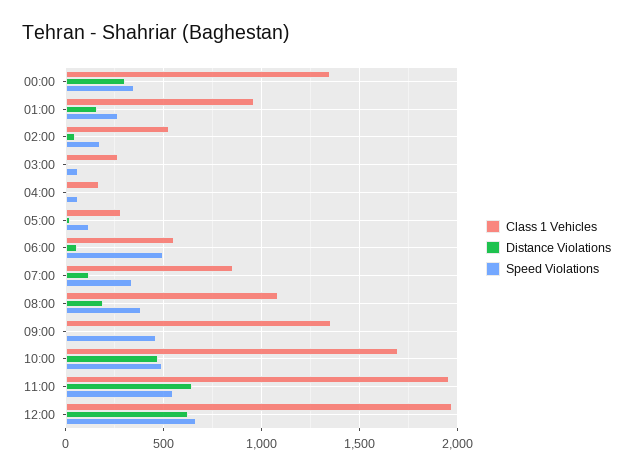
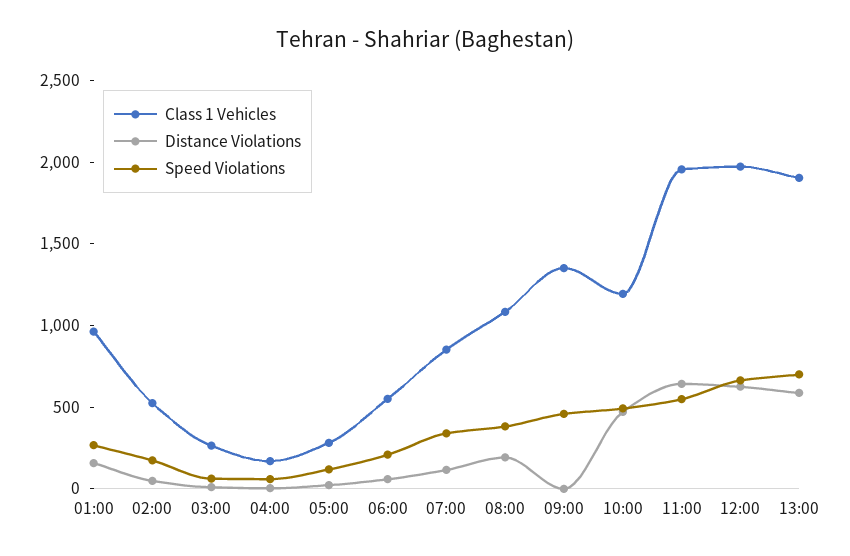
Class 1 Vehicles, 00:00: 1350 -> none
Distance Violations, 00:00: 300 -> none
Speed Violations, 00:00: 350 -> none
Speed Violations, 06:00: 500 -> 200
Class 1 Vehicles, 10:00: 1700 -> 1200
Class 1 Vehicles, 13:00: none -> 1900
Distance Violations, 13:00: none -> 600
Speed Violations, 13:00: none -> 700

